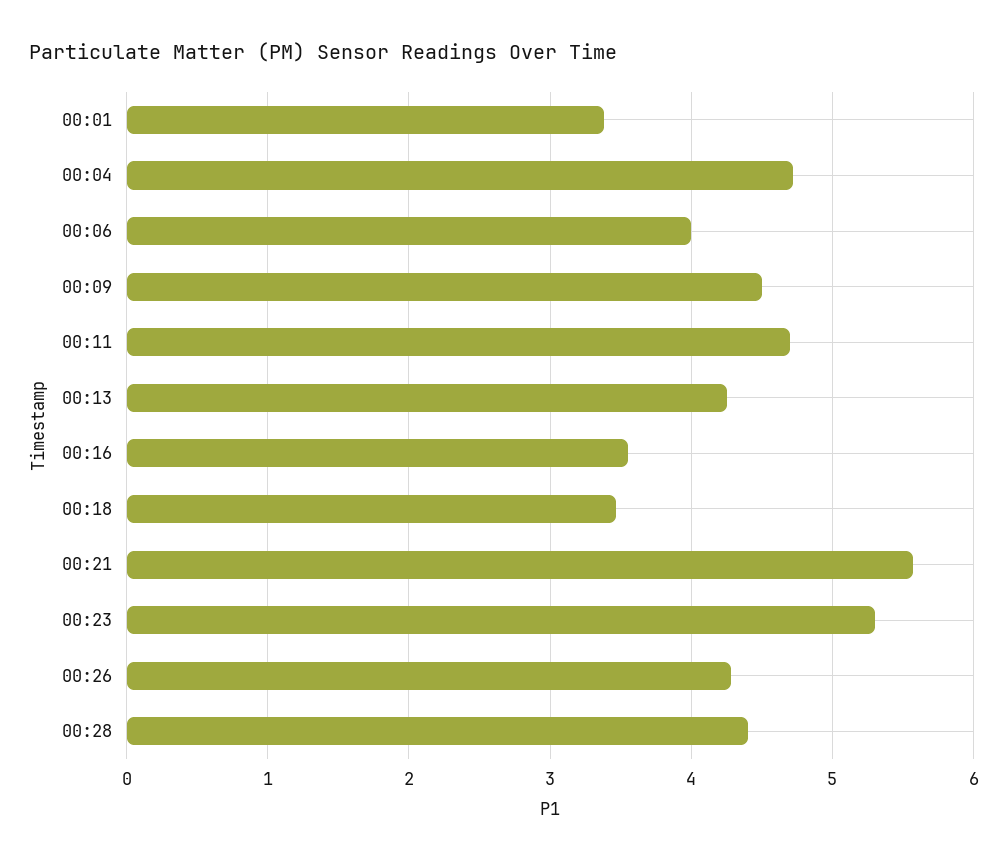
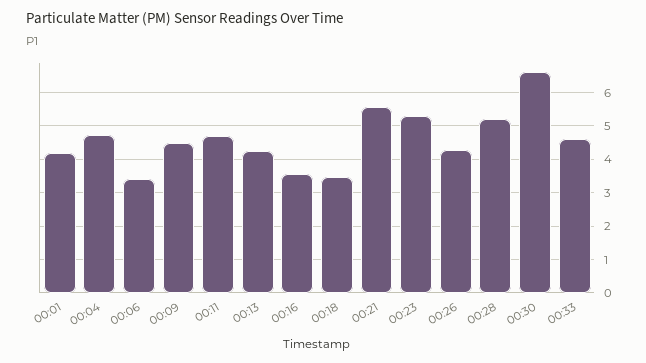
00:01: 3.4 -> 4.2
00:06: 4 -> 3.4
00:28: 4.4 -> 5.2
00:30: none -> 6.6
00:33: none -> 4.6

